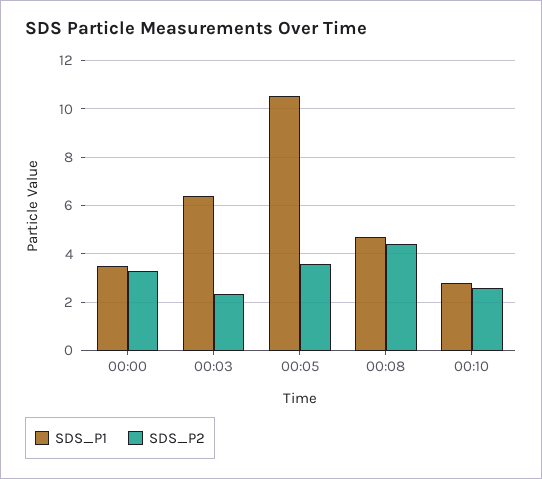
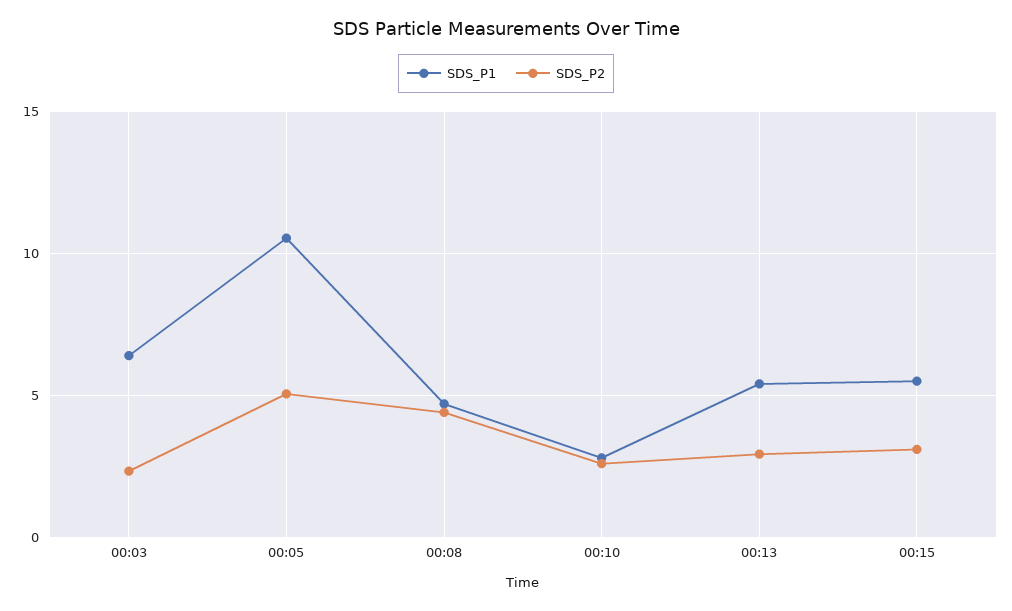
SDS_P1, 00:00: 3.5 -> none
SDS_P2, 00:00: 3.25 -> none
SDS_P2, 00:05: 3.5 -> 5
SDS_P1, 00:13: none -> 5.5
SDS_P2, 00:13: none -> 3
SDS_P1, 00:15: none -> 5.5
SDS_P2, 00:15: none -> 3

